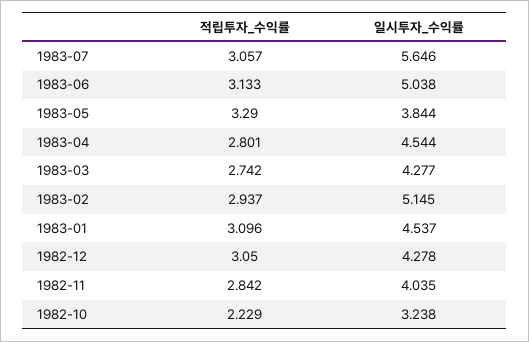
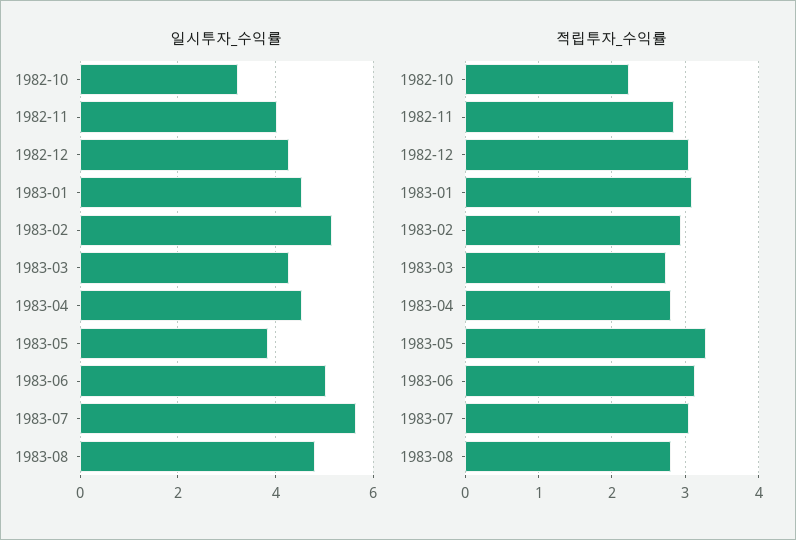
일시투자_수익률, 1983-08: none -> 4.8
적립투자_수익률, 1983-08: none -> 2.8

